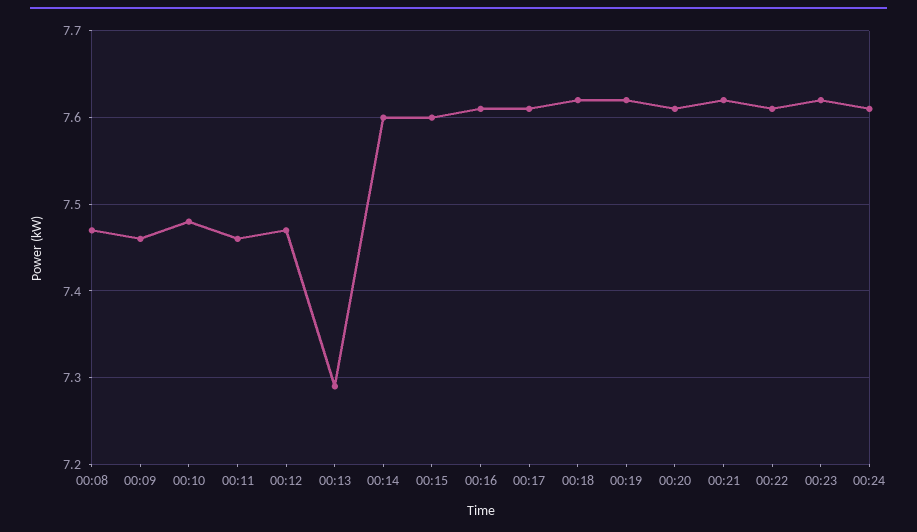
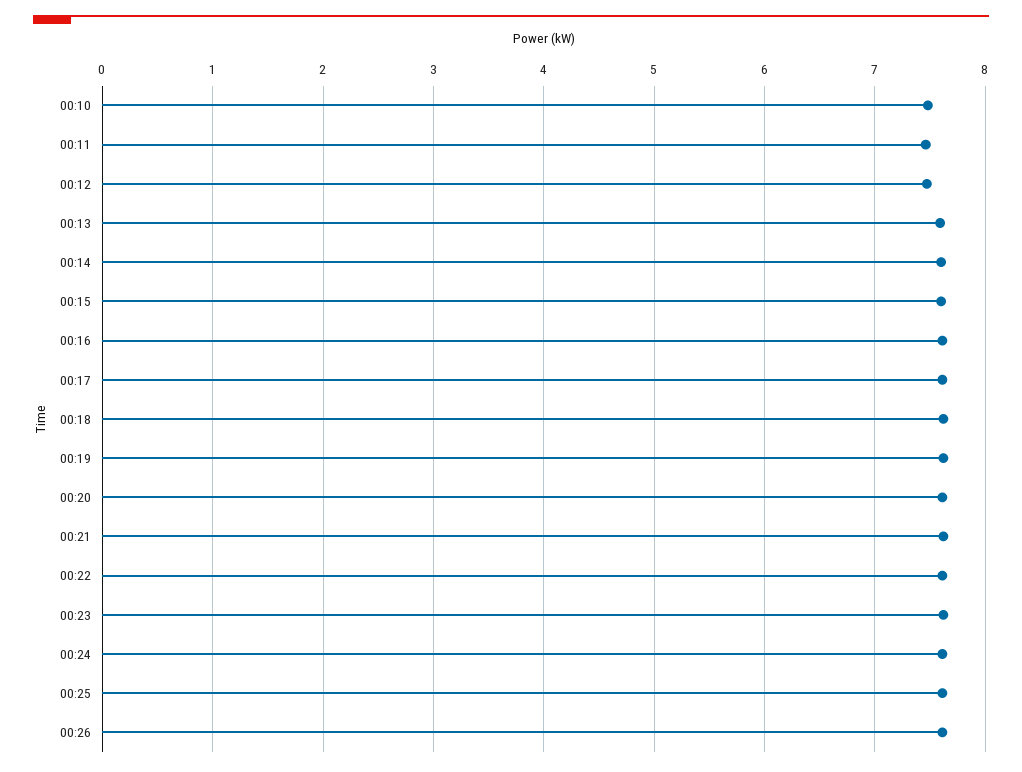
00:08: 7.47 -> none
00:09: 7.46 -> none
00:13: 7.29 -> 7.6
00:25: none -> 7.6
00:26: none -> 7.6

